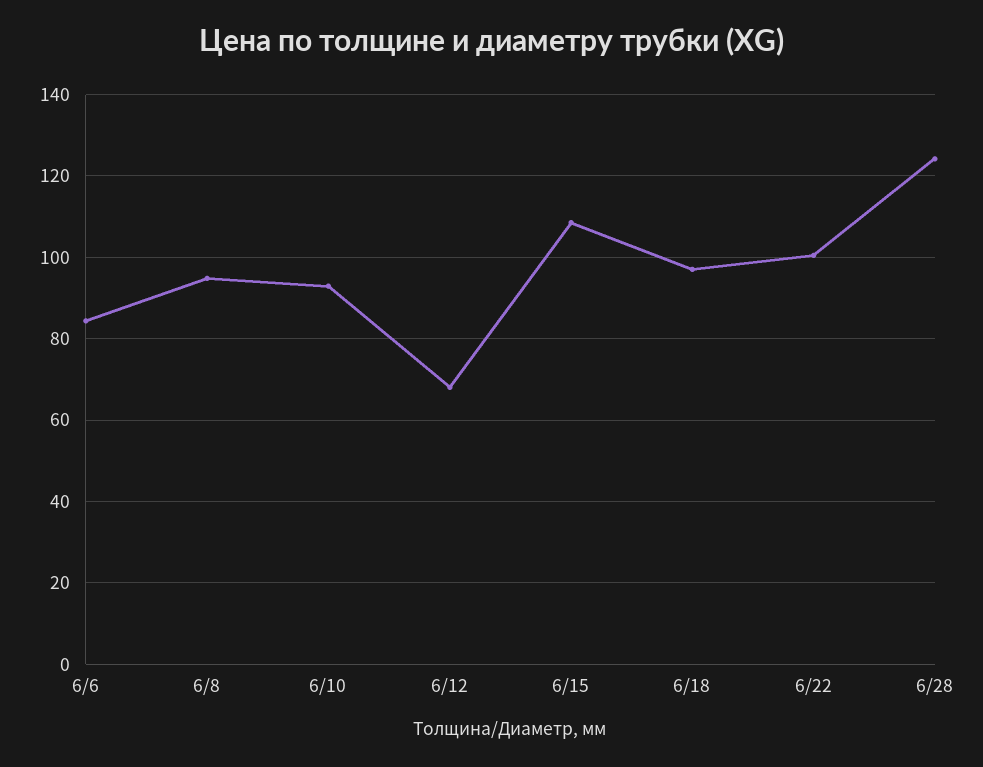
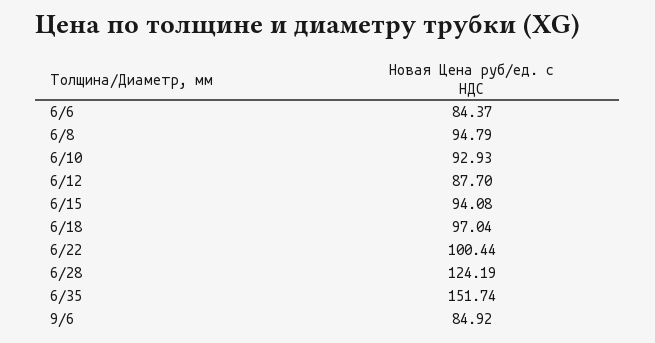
6/12: 68 -> 87.7
6/15: 108 -> 94.08
6/35: none -> 151.74
9/6: none -> 84.92

